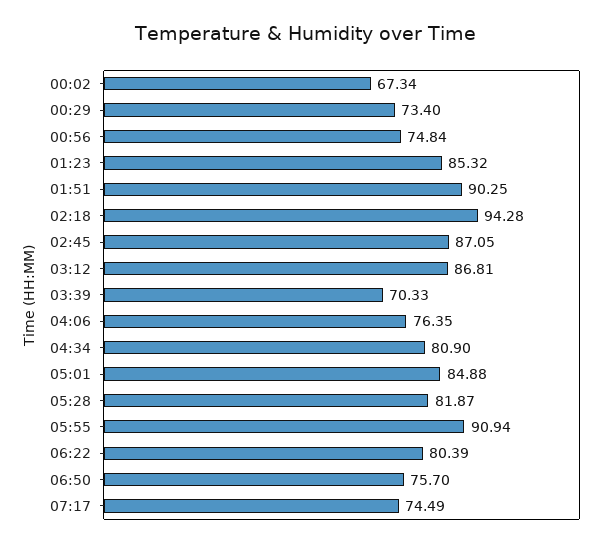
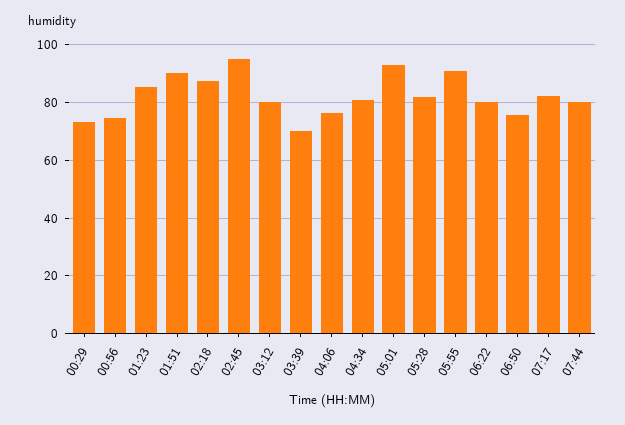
00:02: 67.34 -> none
02:18: 94.28 -> 87.5
02:45: 87.05 -> 95
03:12: 86.81 -> 80
05:01: 84.88 -> 92.5
07:17: 74.49 -> 82.5
07:44: none -> 80

